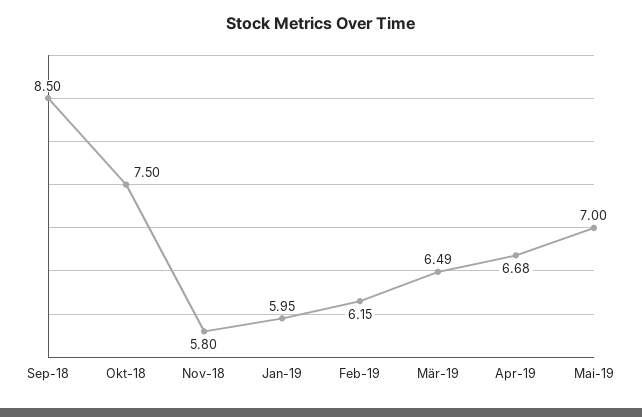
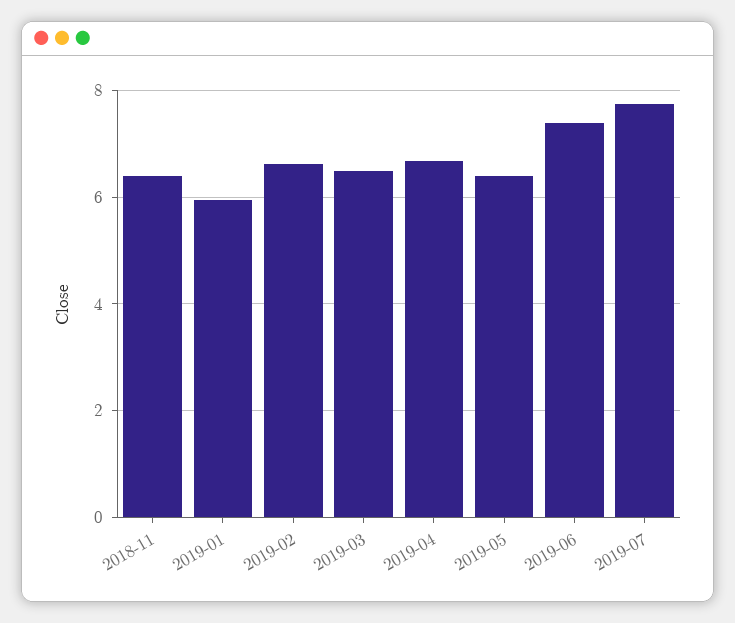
Sep-18: 8.5 -> none
Okt-18: 7.5 -> none
Nov-18: 5.8 -> 6.4
Feb-19: 6.15 -> 6.6
Mai-19: 7 -> 6.4
2019-06: none -> 7.4
2019-07: none -> 7.8

